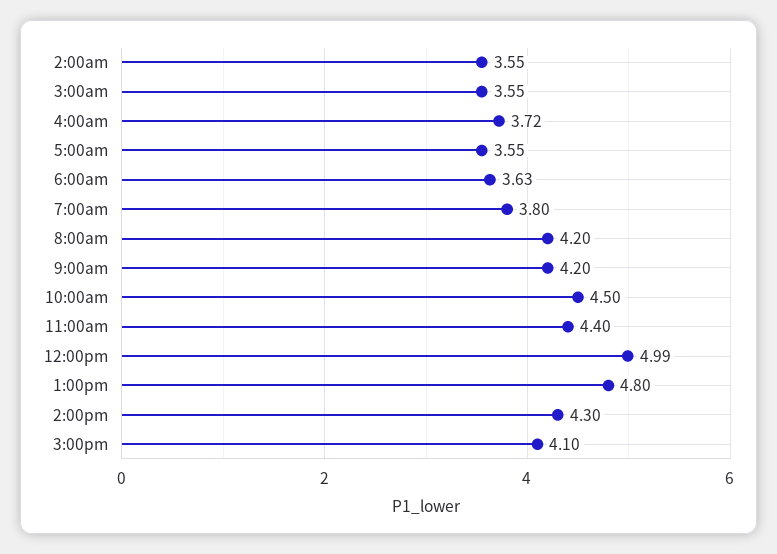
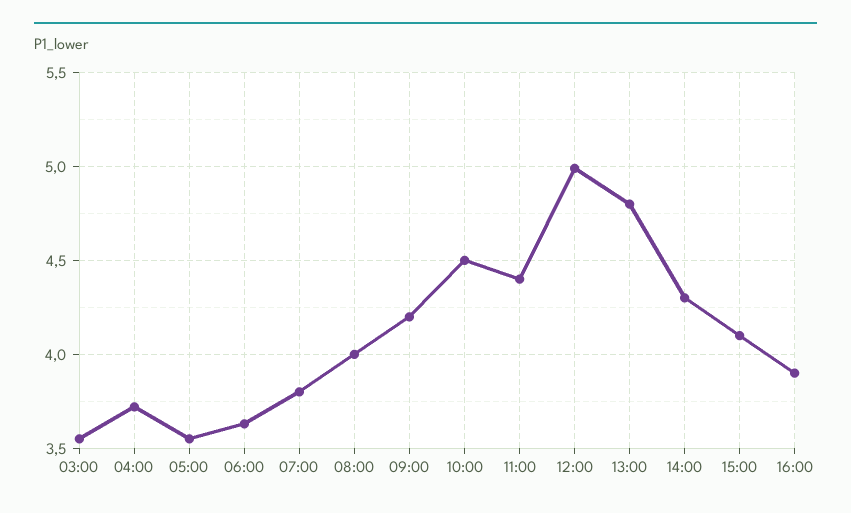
2:00am: 3.55 -> none
8:00am: 4.2 -> 4
16:00: none -> 3.9

